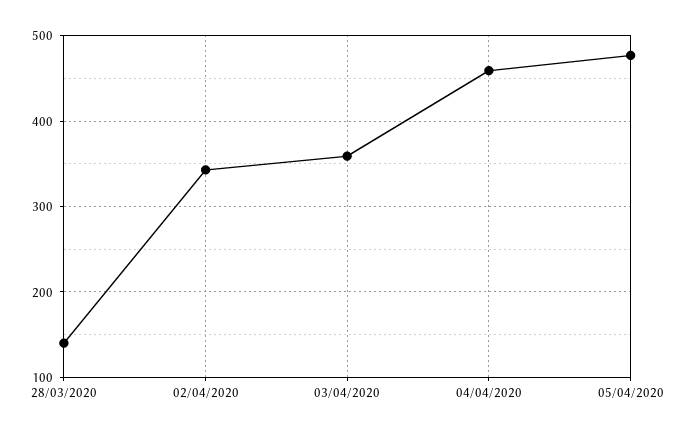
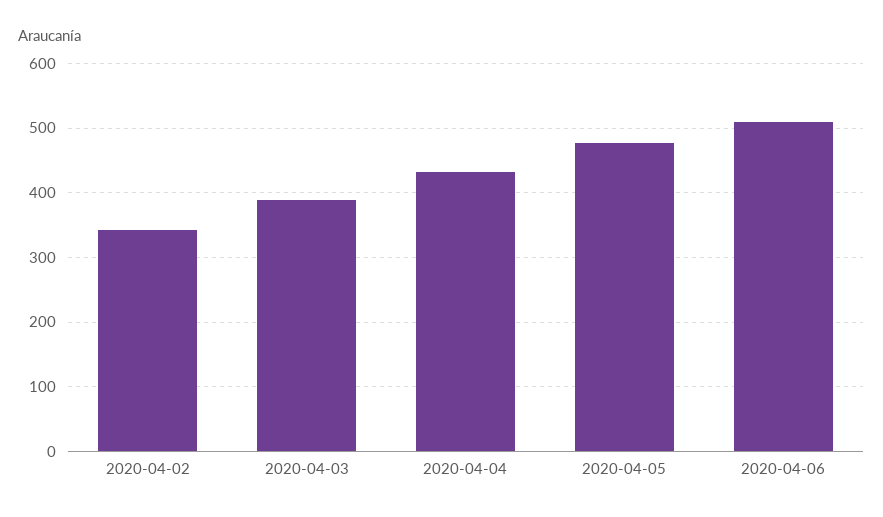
28/03/2020: 140 -> none
03/04/2020: 360 -> 390
04/04/2020: 460 -> 430
2020-04-06: none -> 510

